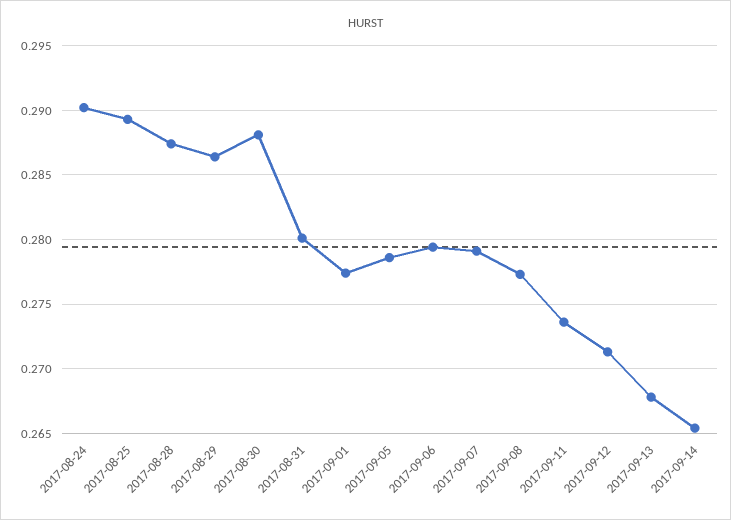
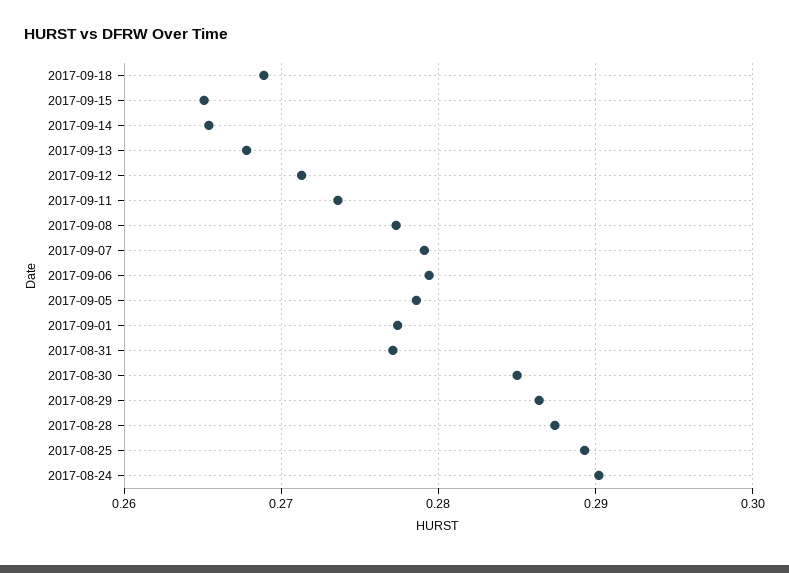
2017-08-30: 0.288 -> 0.285
2017-08-31: 0.28 -> 0.277
2017-09-18: none -> 0.269
2017-09-15: none -> 0.265

